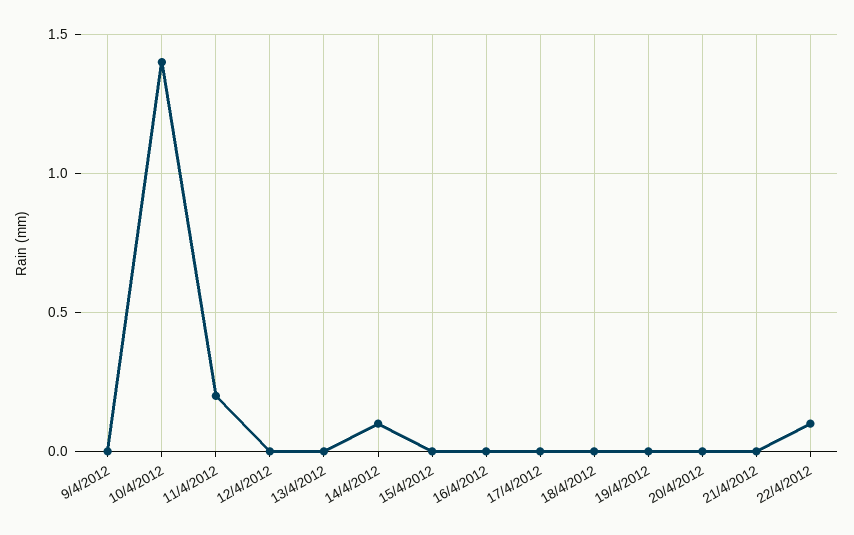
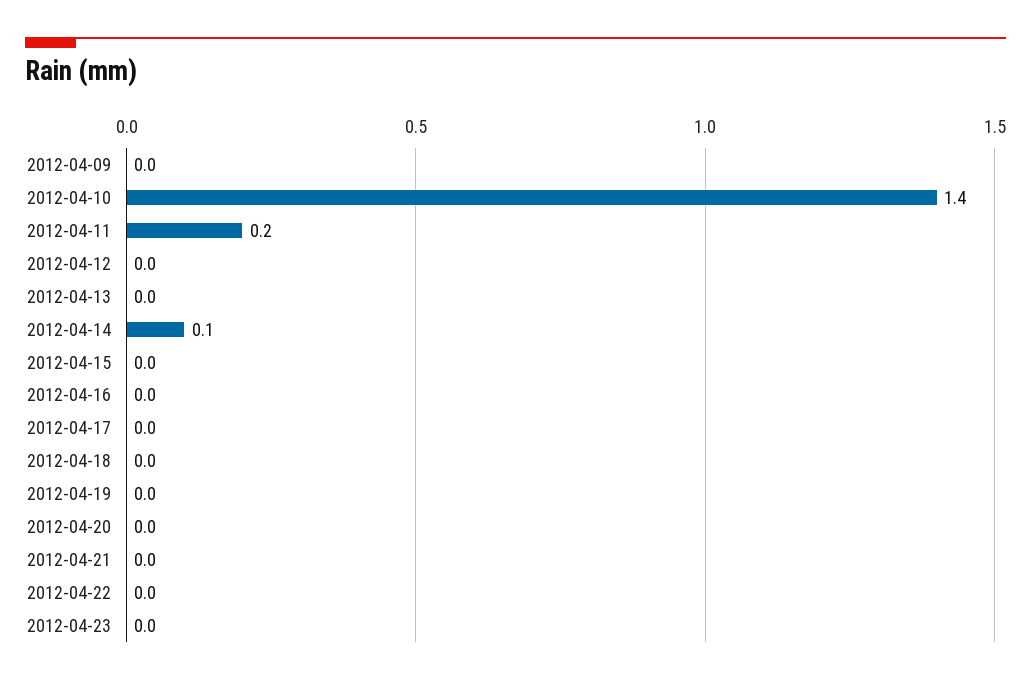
22/4/2012: 0.1 -> 0
2012-04-23: none -> 0

